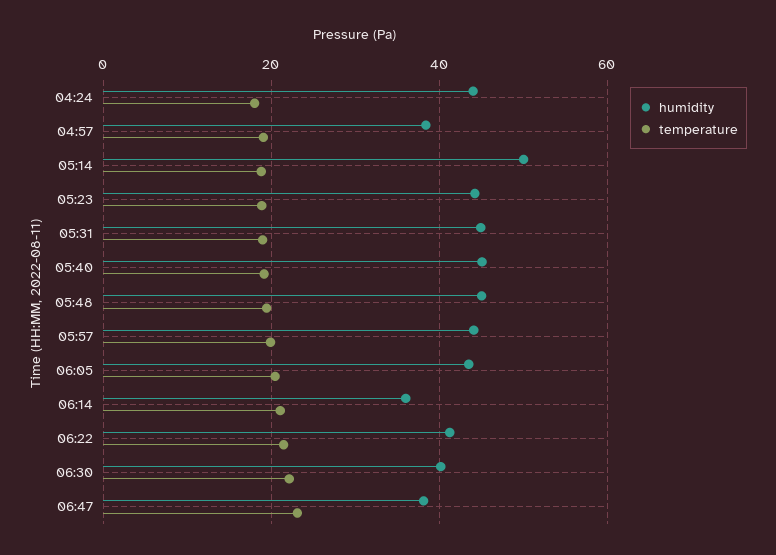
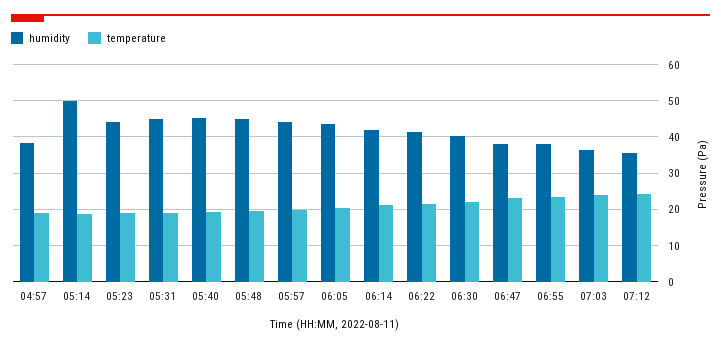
humidity, 04:24: 44 -> none
temperature, 04:24: 18 -> none
humidity, 06:14: 36 -> 42
humidity, 06:55: none -> 38
temperature, 06:55: none -> 24
humidity, 07:03: none -> 36
temperature, 07:03: none -> 24
humidity, 07:12: none -> 36
temperature, 07:12: none -> 24

